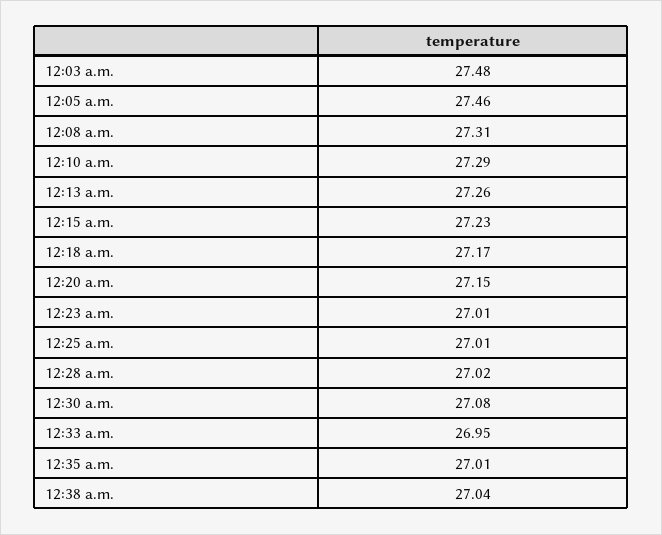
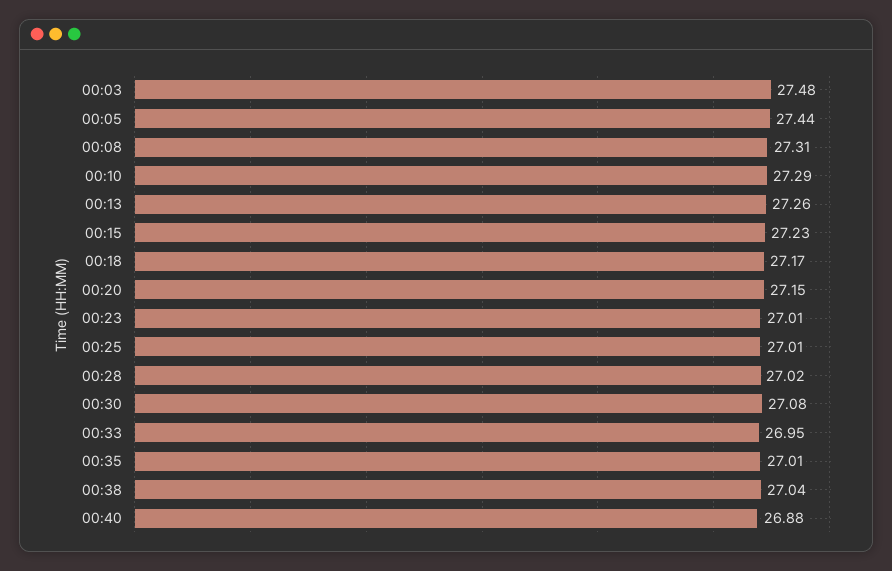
12:05 a.m.: 27.46 -> 27.44
00:40: none -> 26.88

